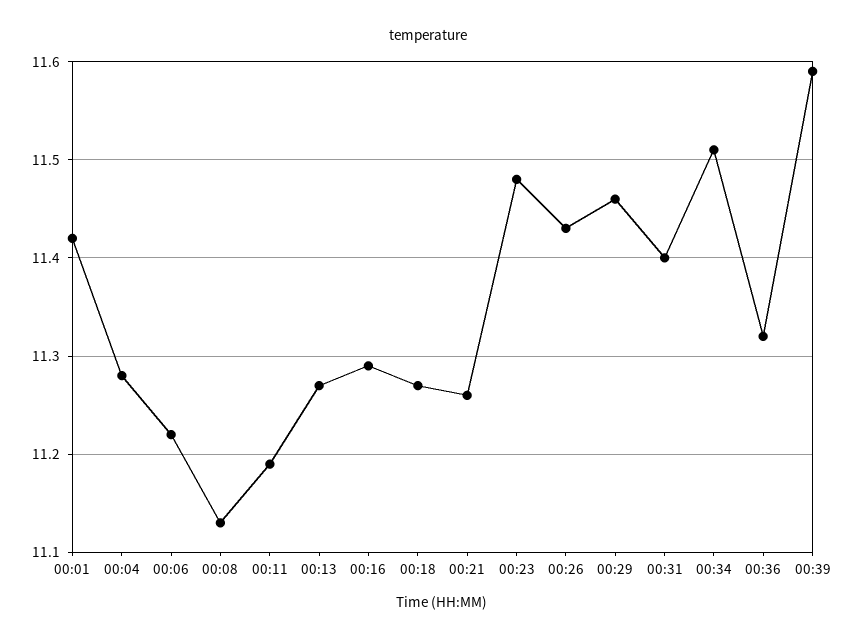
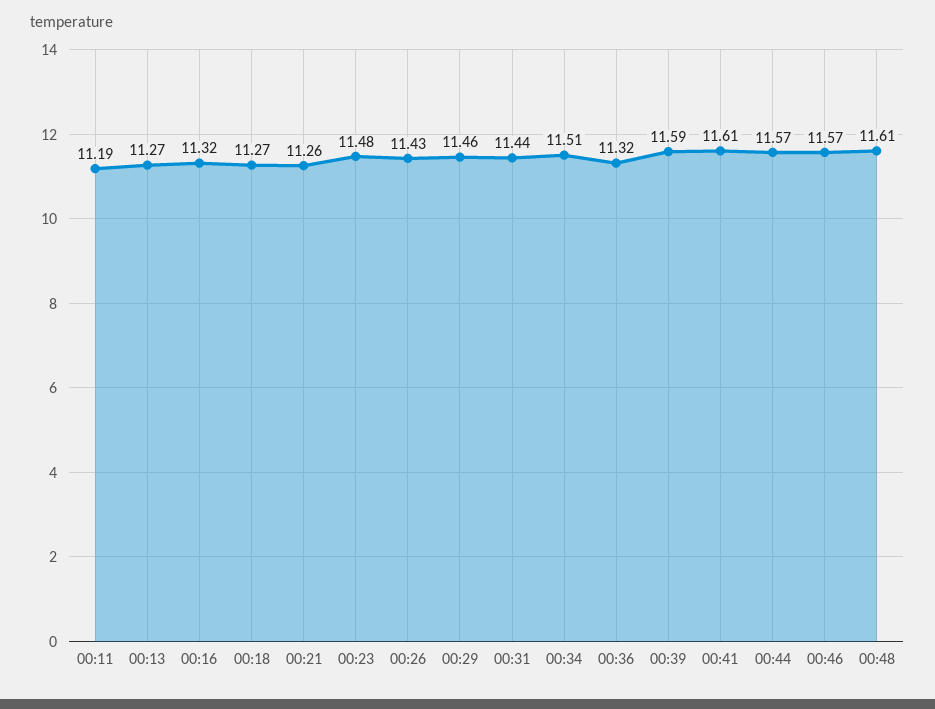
00:01: 11.42 -> none
00:04: 11.28 -> none
00:06: 11.22 -> none
00:08: 11.13 -> none
00:16: 11.29 -> 11.32
00:31: 11.4 -> 11.44
00:41: none -> 11.61
00:44: none -> 11.57
00:46: none -> 11.57
00:48: none -> 11.61

